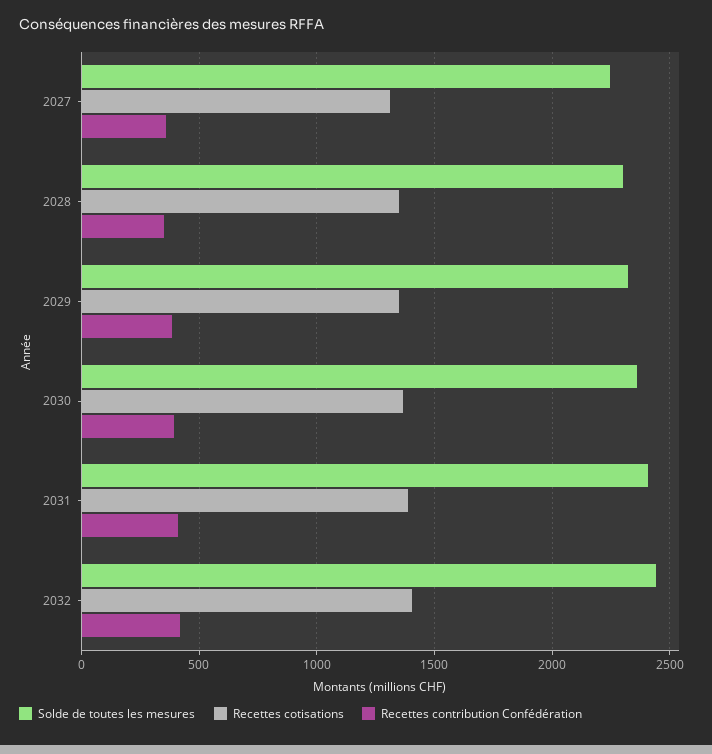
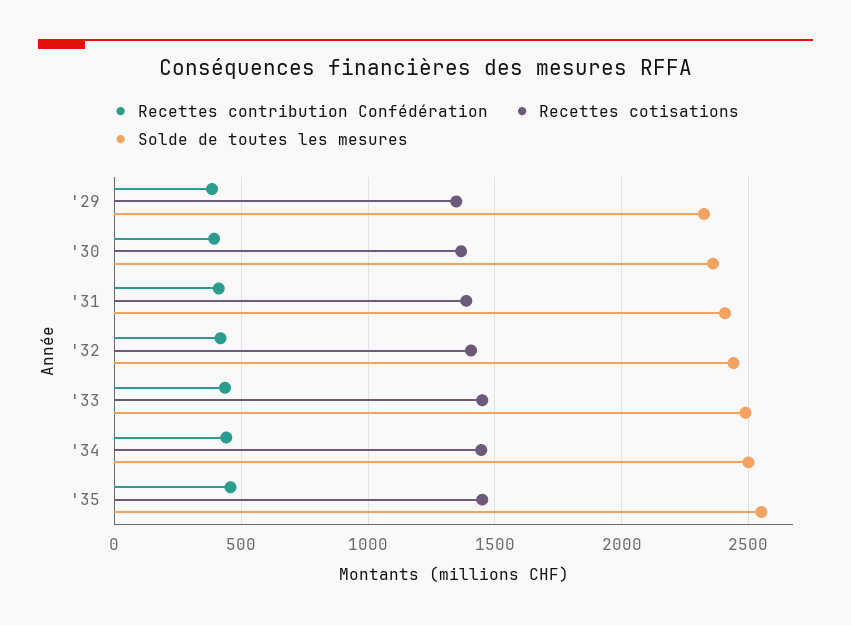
Solde de toutes les mesures, 2027: 2250 -> none
Recettes cotisations, 2027: 1300 -> none
Recettes contribution Confédération, 2027: 350 -> none
Solde de toutes les mesures, 2028: 2300 -> none
Recettes cotisations, 2028: 1350 -> none
Recettes contribution Confédération, 2028: 350 -> none
Recettes contribution Confédération, '33: none -> 450
Recettes cotisations, '33: none -> 1450
Solde de toutes les mesures, '33: none -> 2500
Recettes contribution Confédération, '34: none -> 450
Recettes cotisations, '34: none -> 1450
Solde de toutes les mesures, '34: none -> 2500
Recettes contribution Confédération, '35: none -> 450
Recettes cotisations, '35: none -> 1450
Solde de toutes les mesures, '35: none -> 2550

